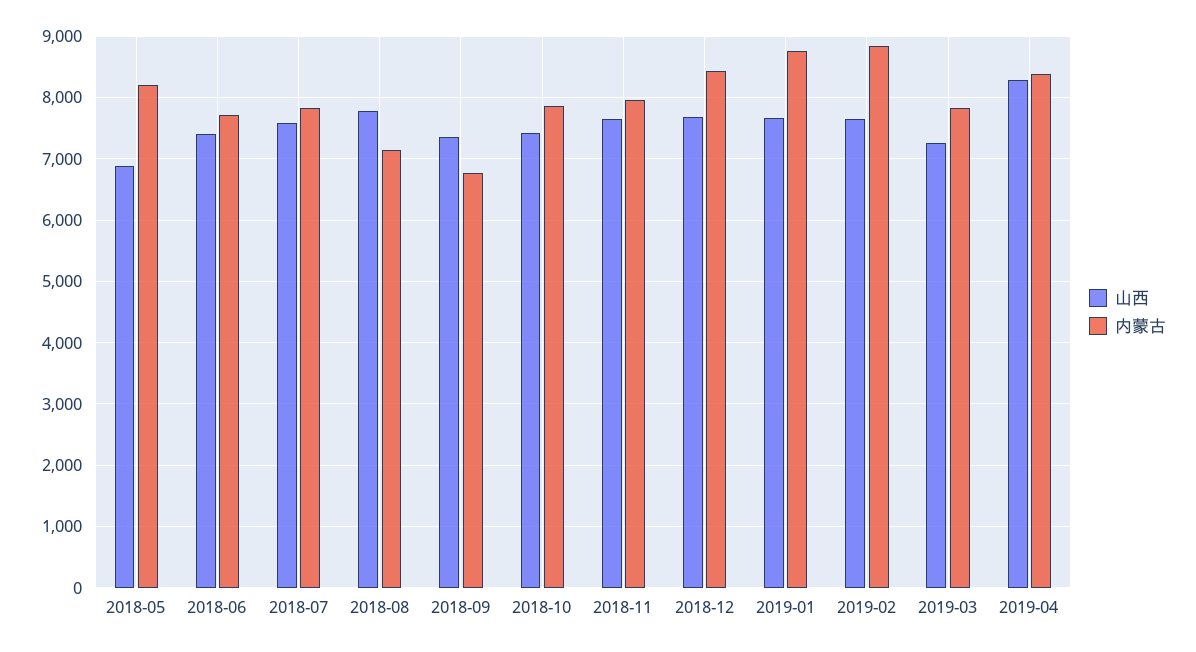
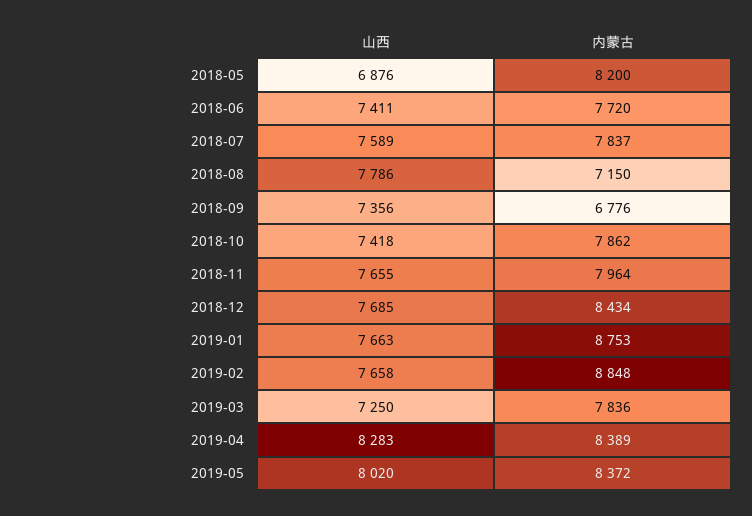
山西, 2019-05: none -> 8020
内蒙古, 2019-05: none -> 8372

